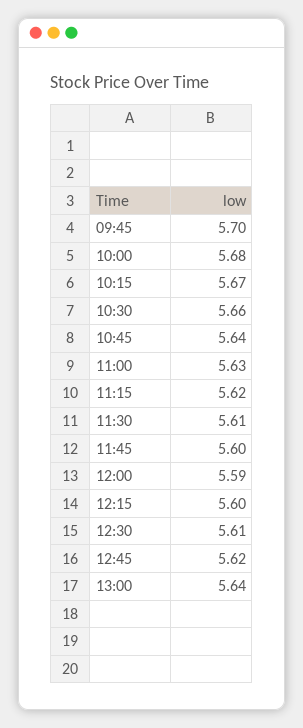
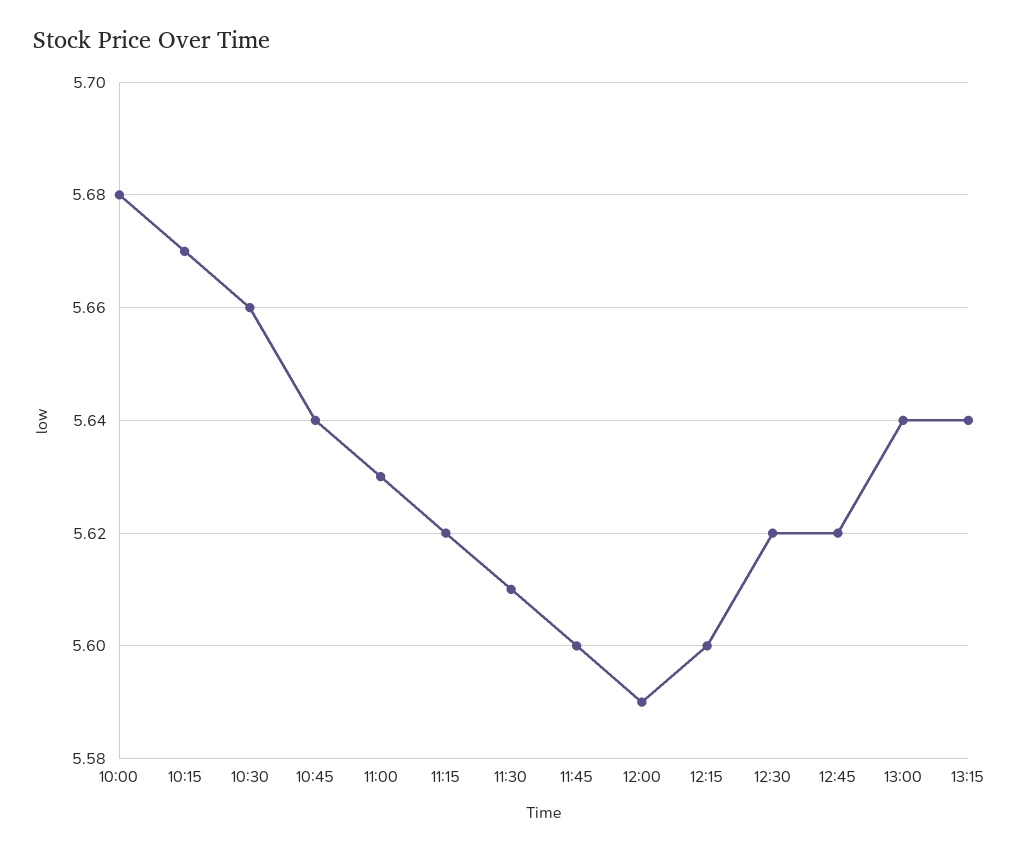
09:45: 5.7 -> none
12:30: 5.61 -> 5.62
13:15: none -> 5.64

